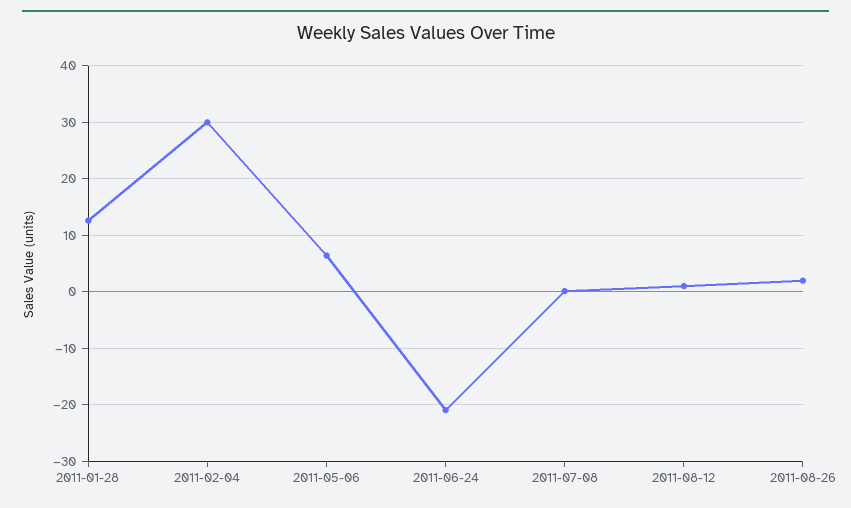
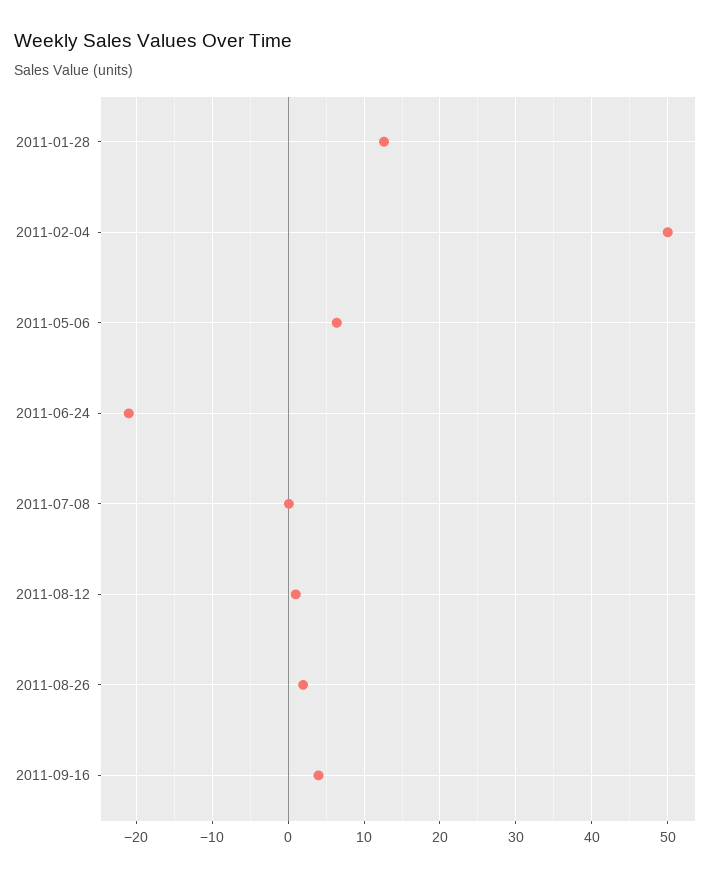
2011-02-04: 30 -> 50
2011-09-16: none -> 4

